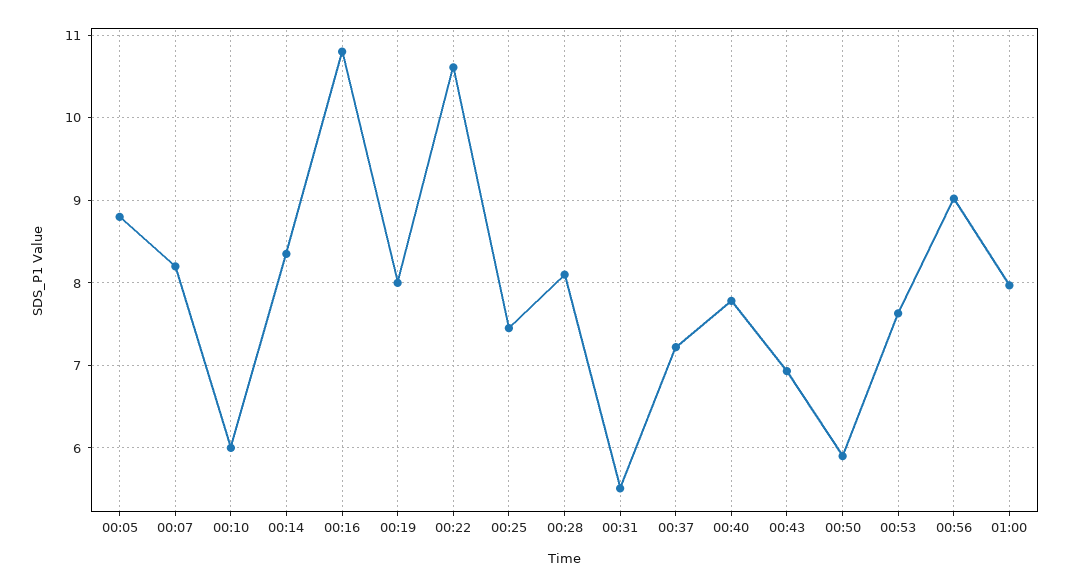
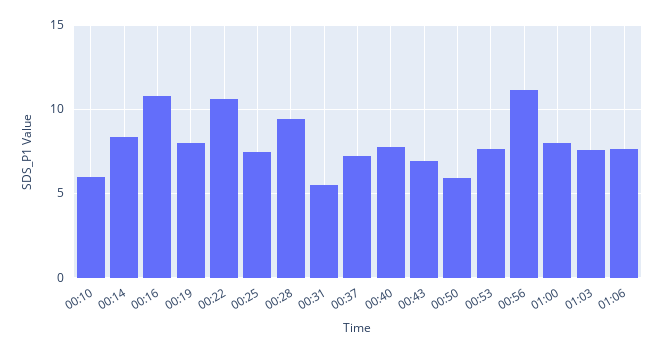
00:05: 8.8 -> none
00:07: 8.2 -> none
00:28: 8.1 -> 9.5
00:56: 9 -> 11
01:03: none -> 7.5
01:06: none -> 7.5

